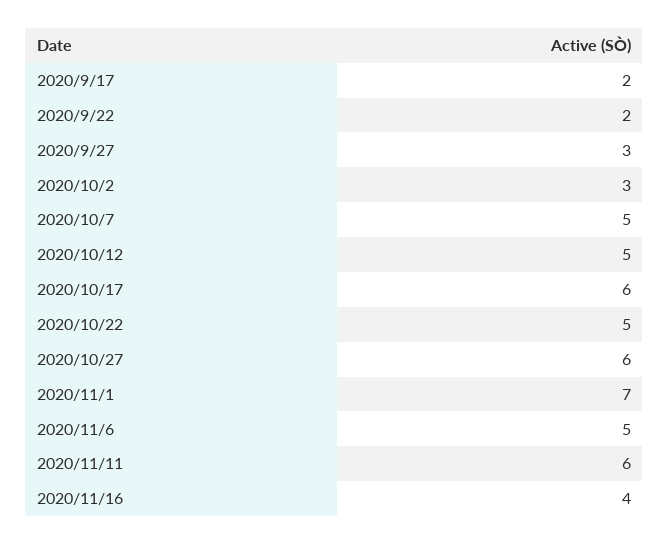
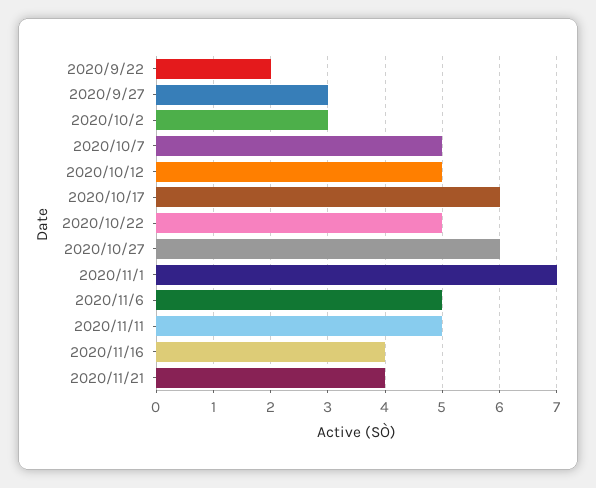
2020/9/17: 2 -> none
2020/11/11: 6 -> 5
2020/11/21: none -> 4

